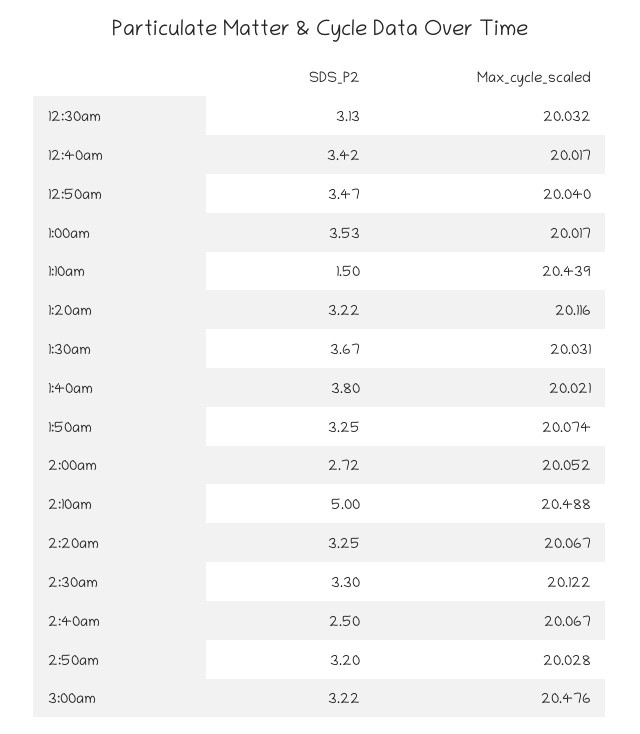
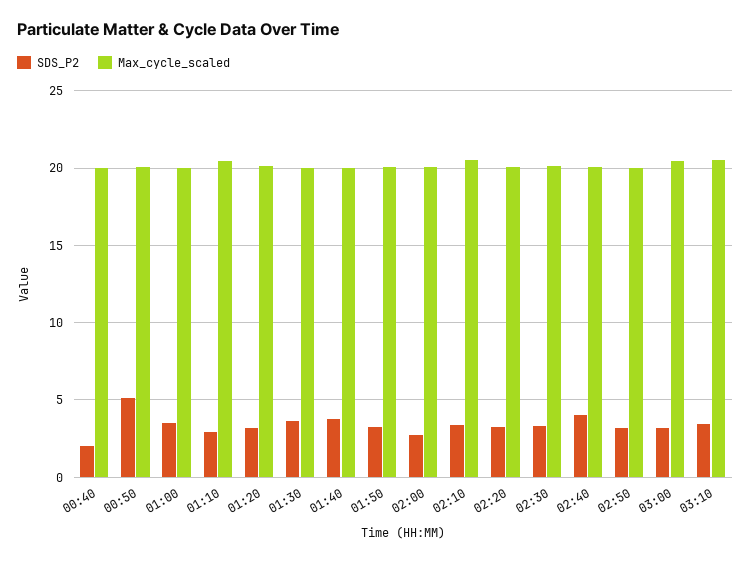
SDS_P2, 12:30am: 3.13 -> none
Max_cycle_scaled, 12:30am: 20.032 -> none
SDS_P2, 12:40am: 3.42 -> 2
SDS_P2, 12:50am: 3.47 -> 5
SDS_P2, 1:10am: 1.5 -> 3
SDS_P2, 2:10am: 5 -> 3.5
SDS_P2, 2:40am: 2.5 -> 4
SDS_P2, 03:10: none -> 3.5
Max_cycle_scaled, 03:10: none -> 20.5

